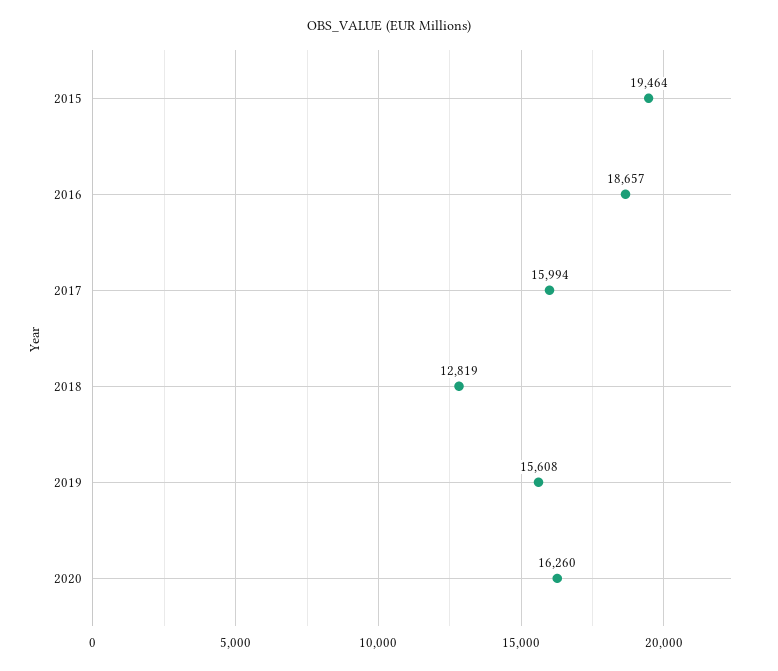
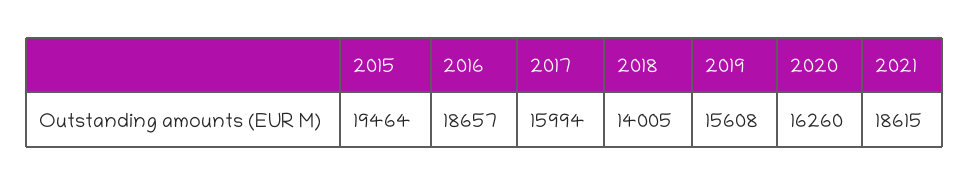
2018: 12819 -> 14005
2021: none -> 18615

